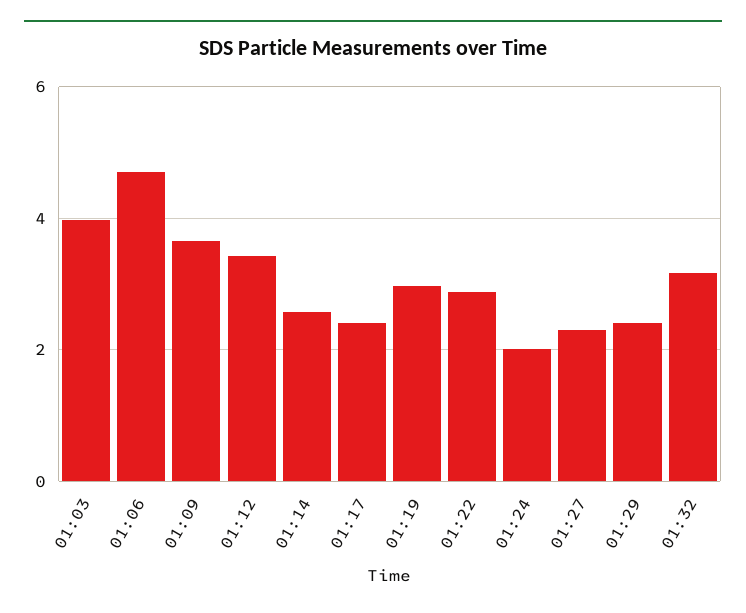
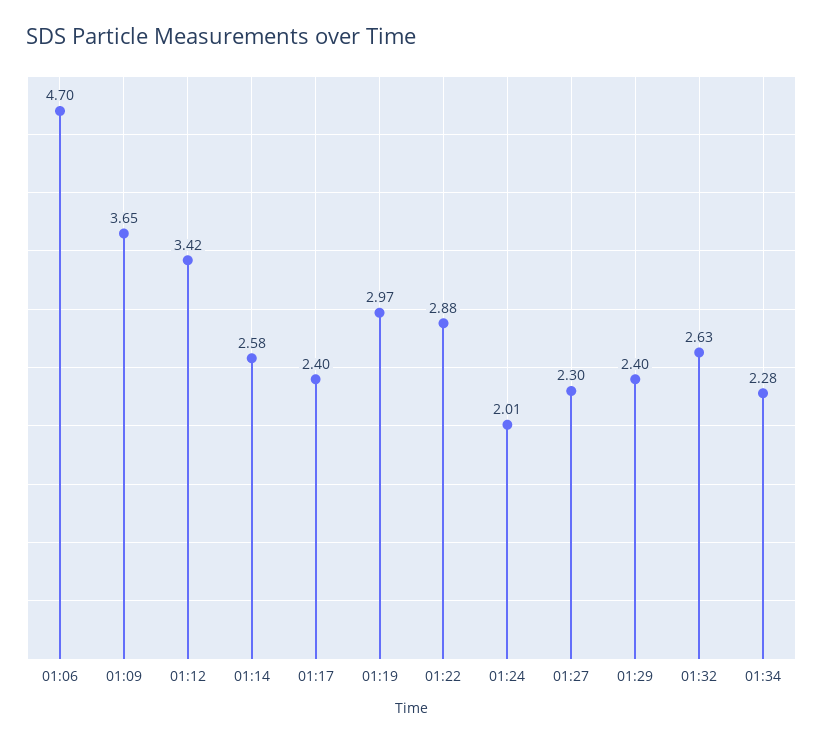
01:03: 4 -> none
01:32: 3.2 -> 2.63
01:34: none -> 2.28

